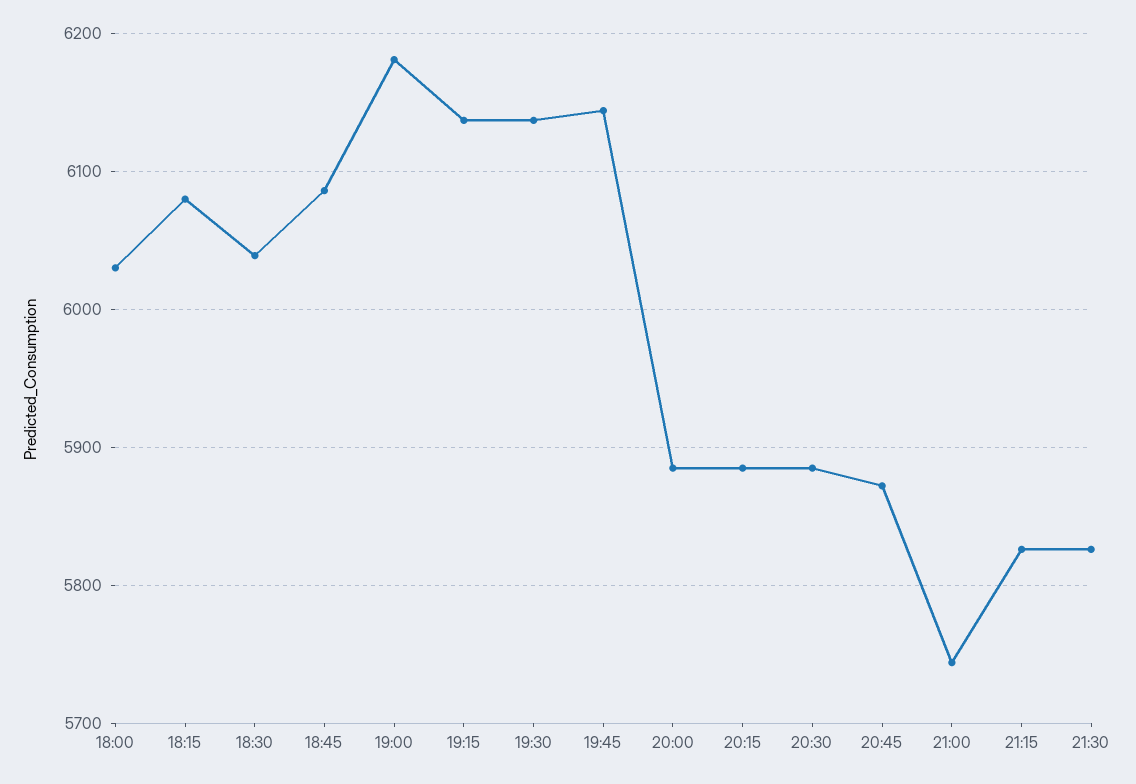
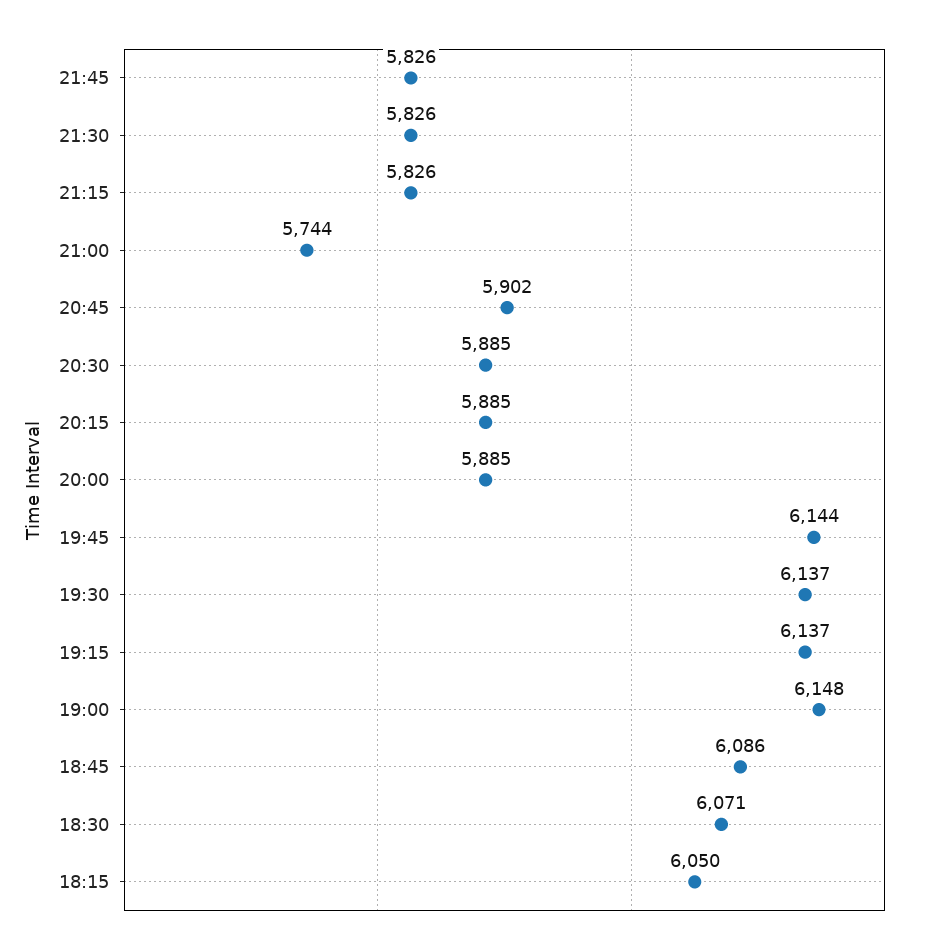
18:00: 6030 -> none
18:15: 6080 -> 6050
18:30: 6040 -> 6071
19:00: 6180 -> 6148
20:45: 5870 -> 5902
21:45: none -> 5826

